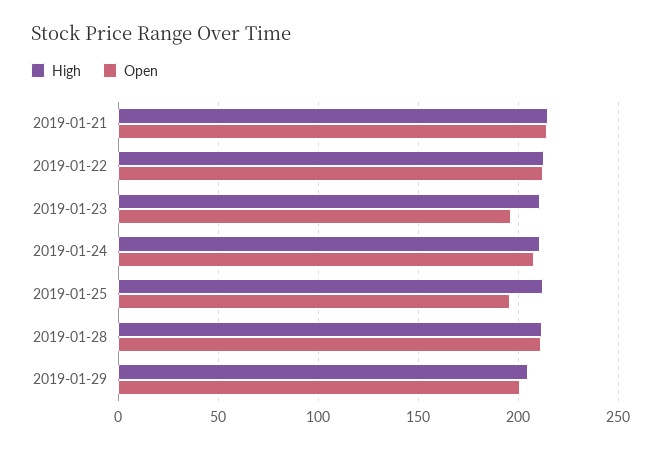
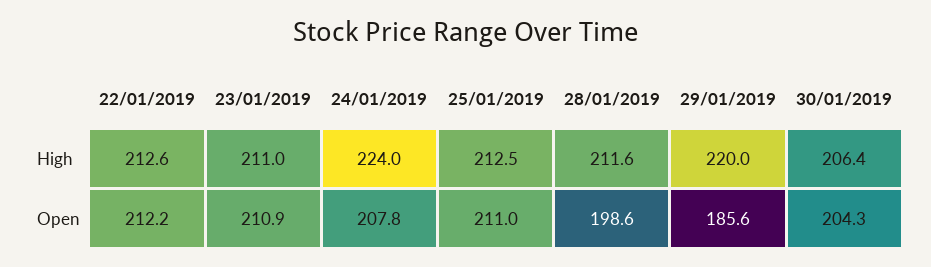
High, 2019-01-21: 215 -> none
Open, 2019-01-21: 215 -> none
Open, 2019-01-23: 195 -> 210.9
High, 2019-01-24: 210 -> 224
Open, 2019-01-25: 195 -> 211
Open, 2019-01-28: 210 -> 198.6
High, 2019-01-29: 205 -> 220
Open, 2019-01-29: 200 -> 185.6
High, 30/01/2019: none -> 206.4
Open, 30/01/2019: none -> 204.3

